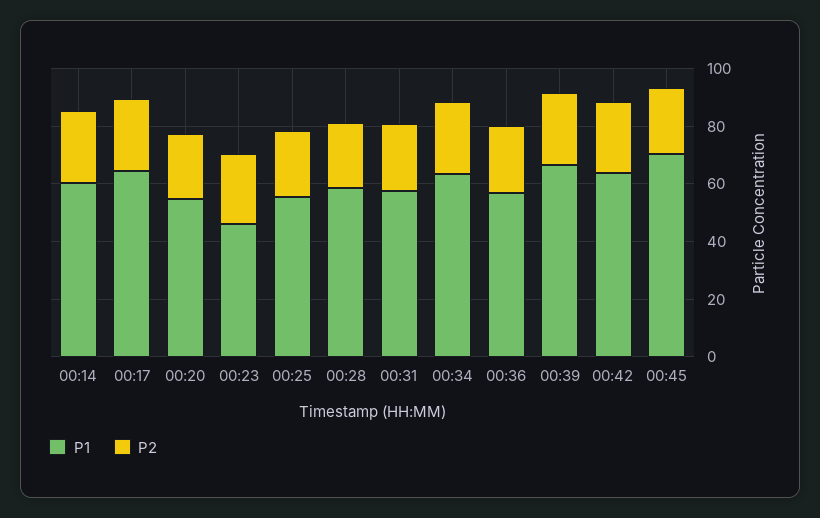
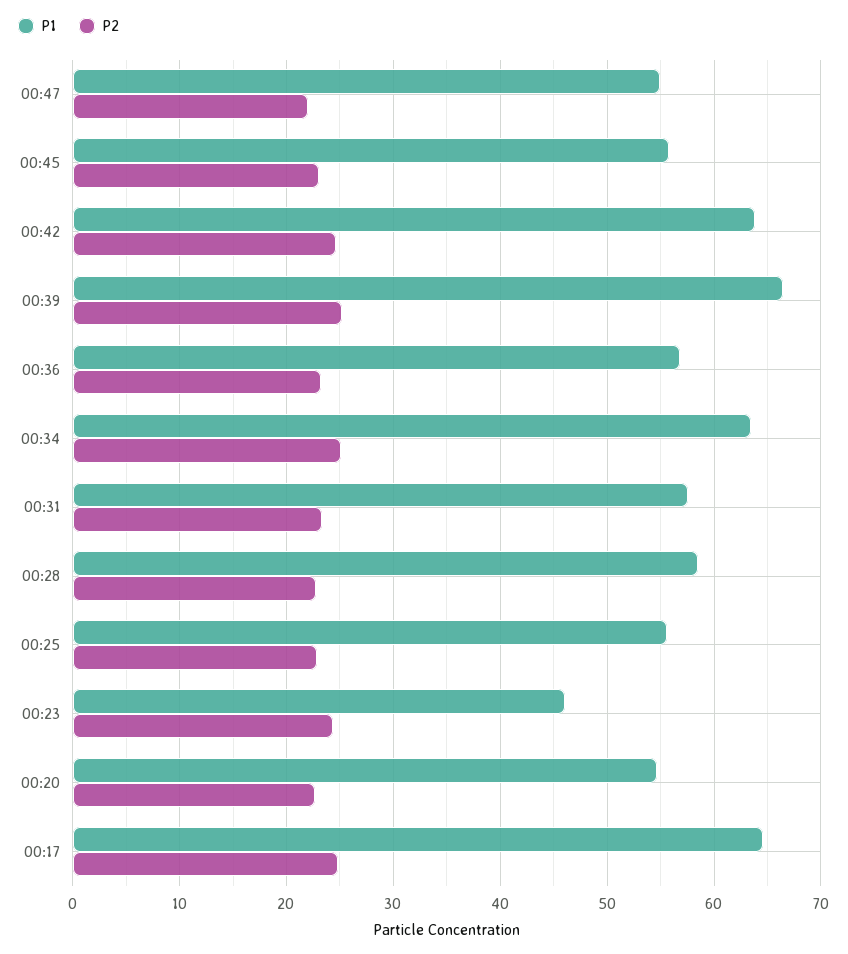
P1, 00:14: 60 -> none
P2, 00:14: 25 -> none
P1, 00:45: 70 -> 56
P1, 00:47: none -> 55
P2, 00:47: none -> 22

